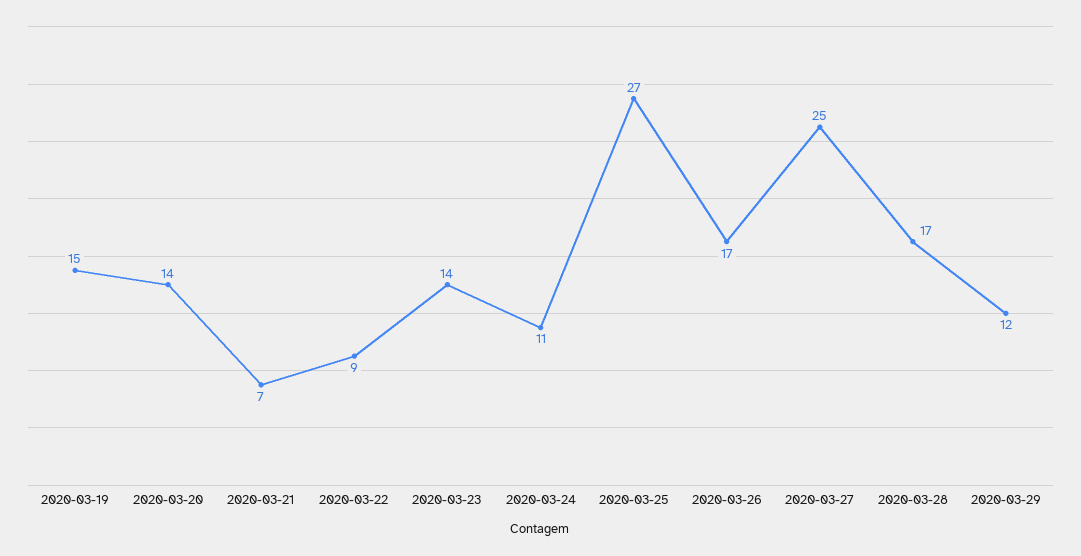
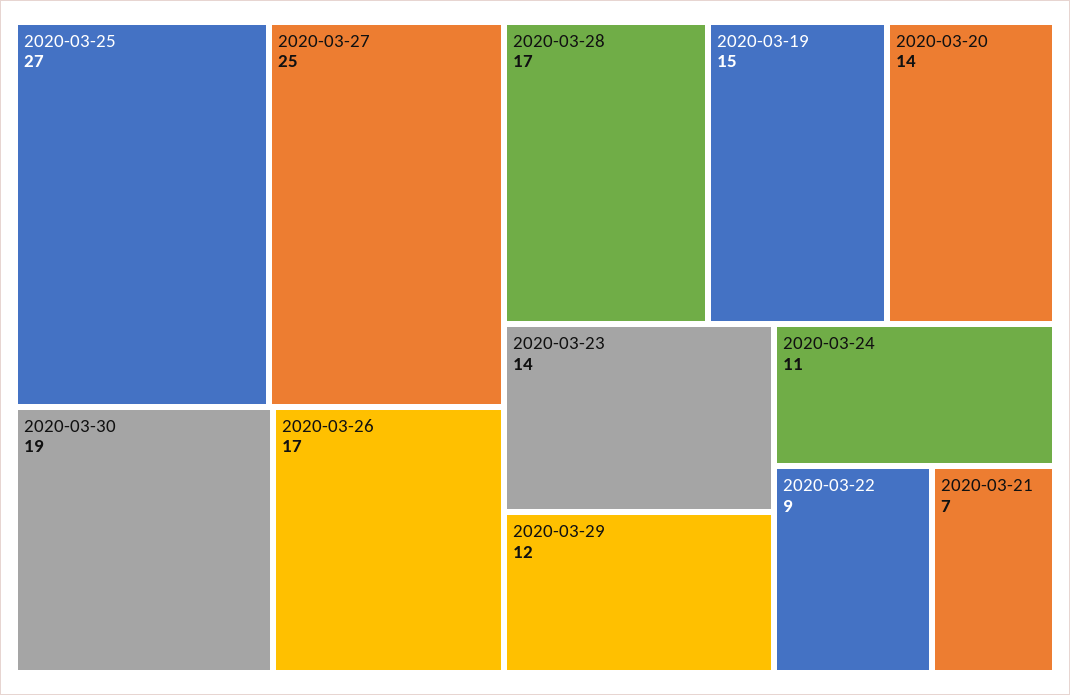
2020-03-30: none -> 19

